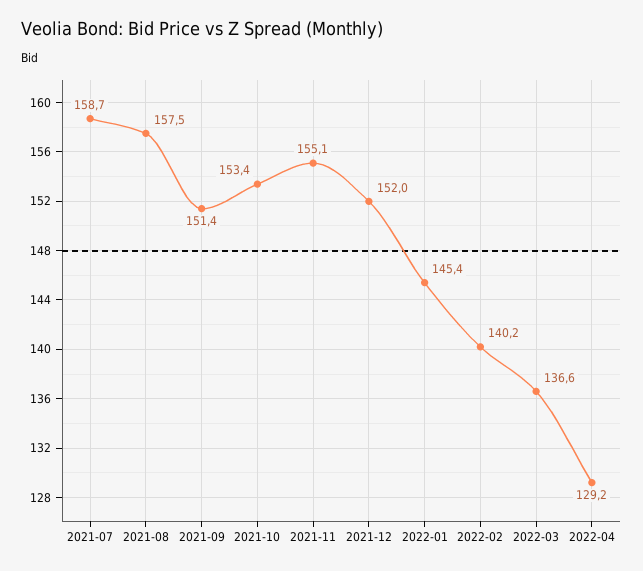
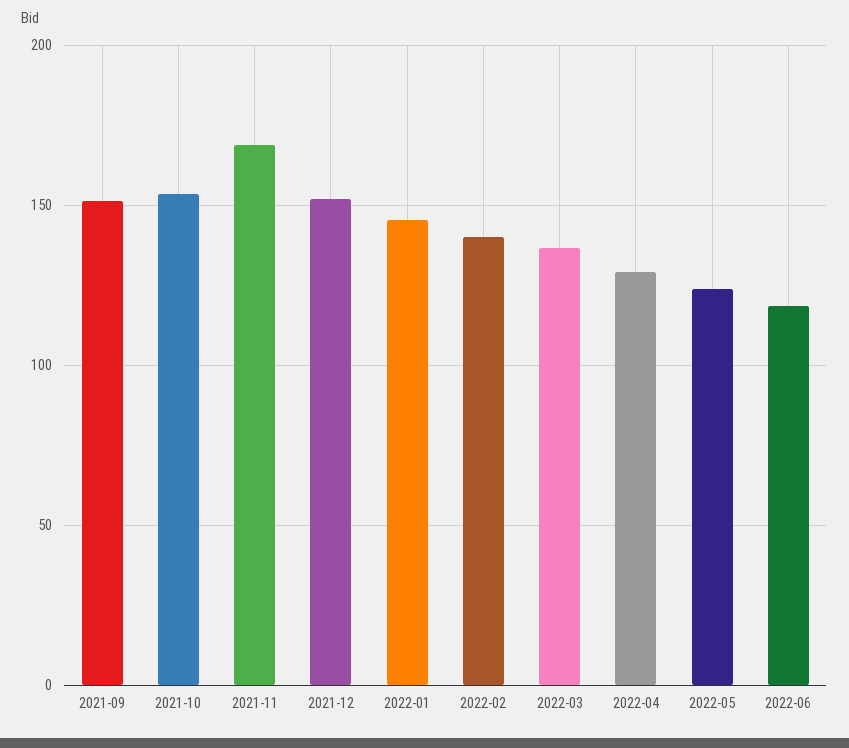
2021-07: 158.7 -> none
2021-08: 157.5 -> none
2021-11: 155.1 -> 170
2022-05: none -> 125
2022-06: none -> 120

